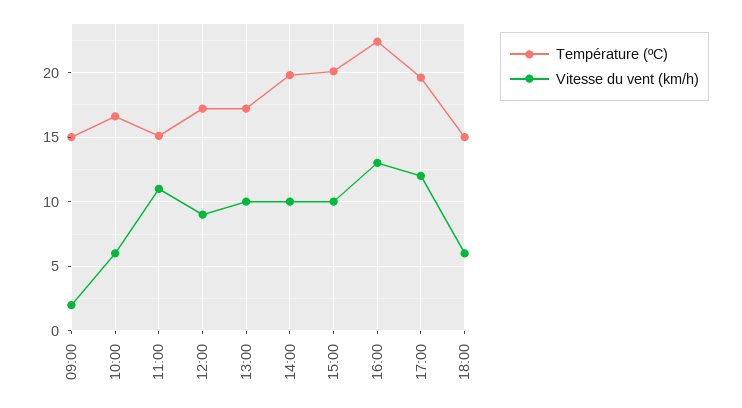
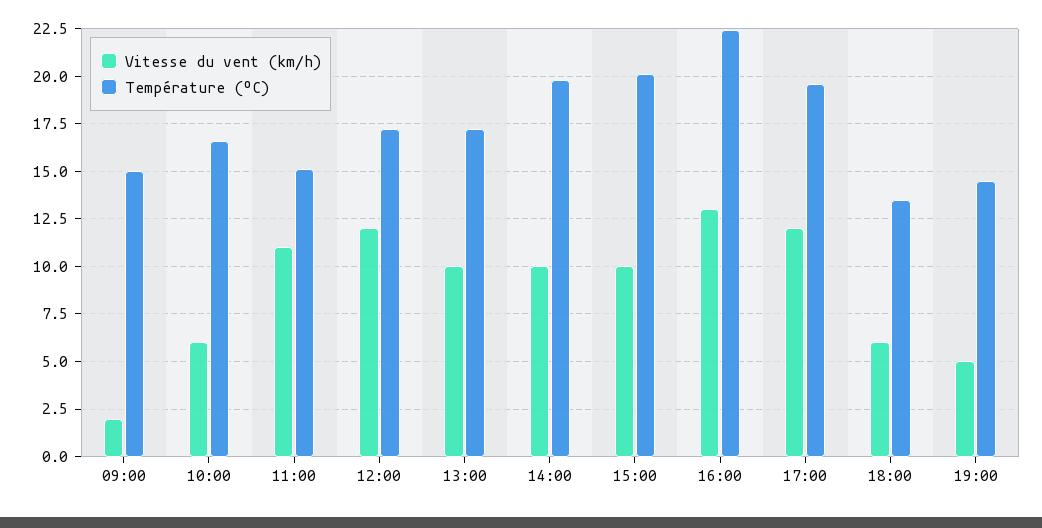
Vitesse du vent (km/h), 12:00: 9 -> 12
Température (ºC), 18:00: 15 -> 13.5
Vitesse du vent (km/h), 19:00: none -> 5
Température (ºC), 19:00: none -> 14.5

